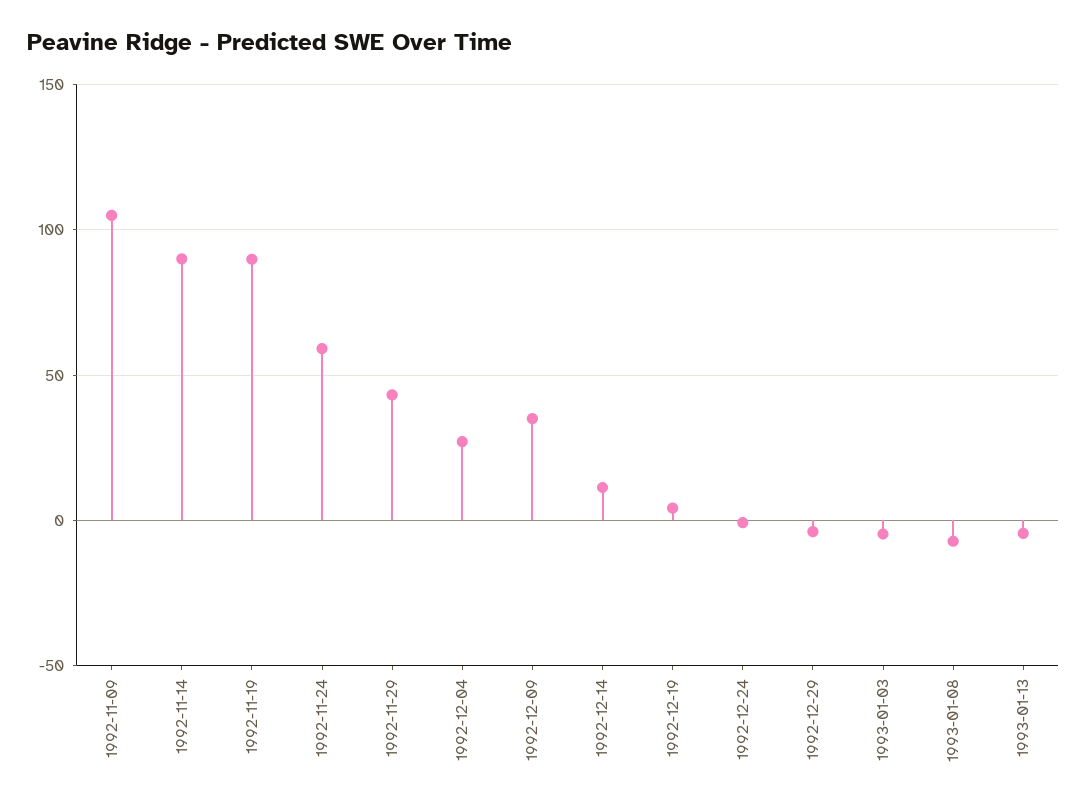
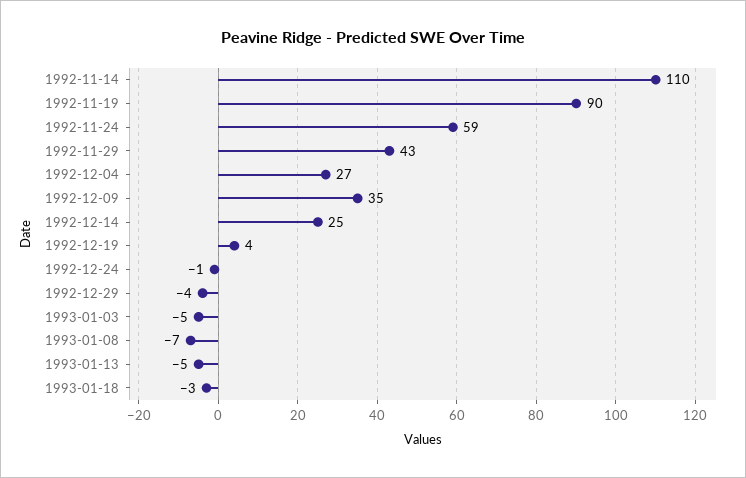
1992-11-09: 105 -> none
1992-11-14: 90 -> 110
1992-12-14: 10 -> 25
1993-01-18: none -> -3

